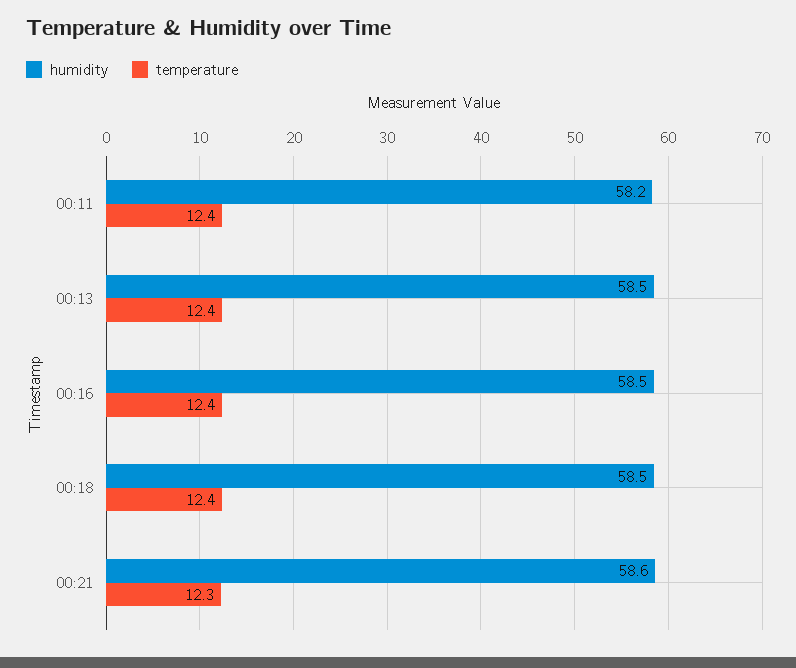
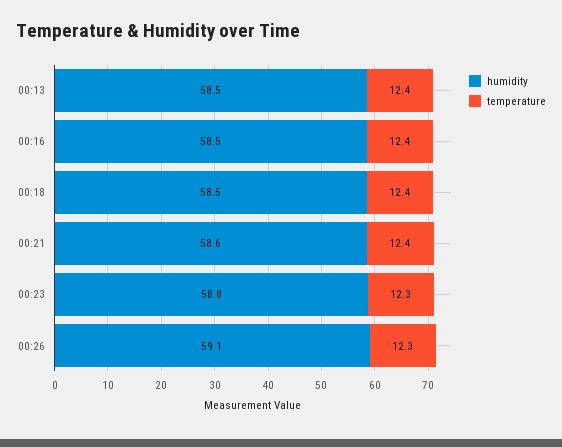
humidity, 00:11: 58.2 -> none
temperature, 00:11: 12.4 -> none
temperature, 00:21: 12.3 -> 12.4
humidity, 00:23: none -> 58.8
temperature, 00:23: none -> 12.3
humidity, 00:26: none -> 59.1
temperature, 00:26: none -> 12.3

